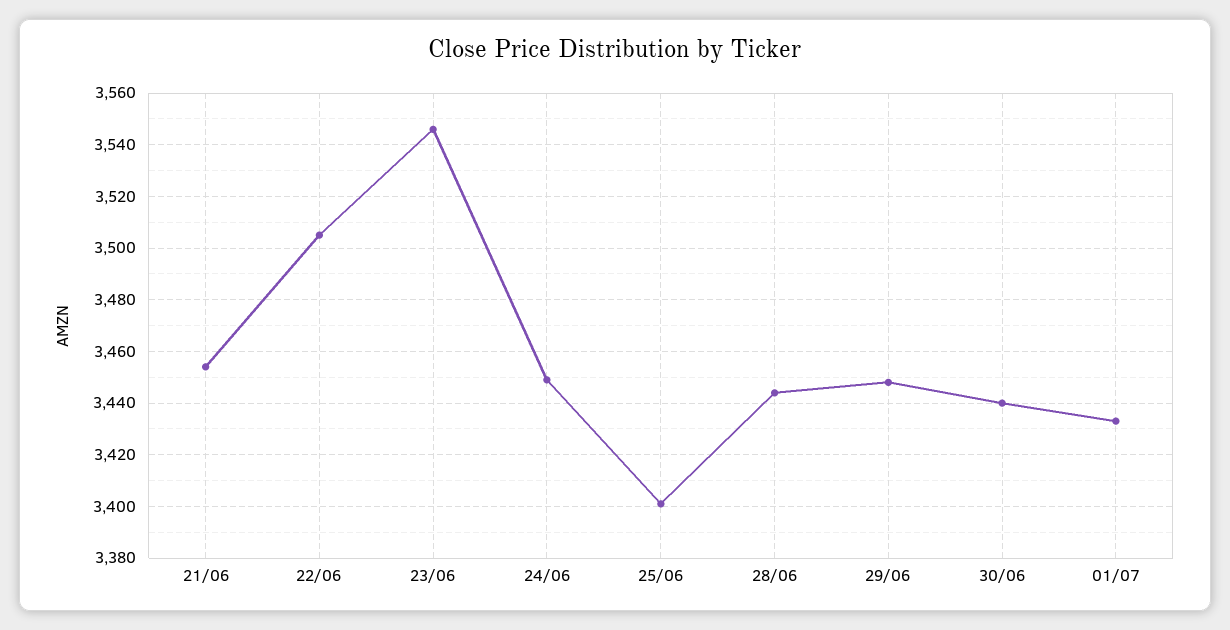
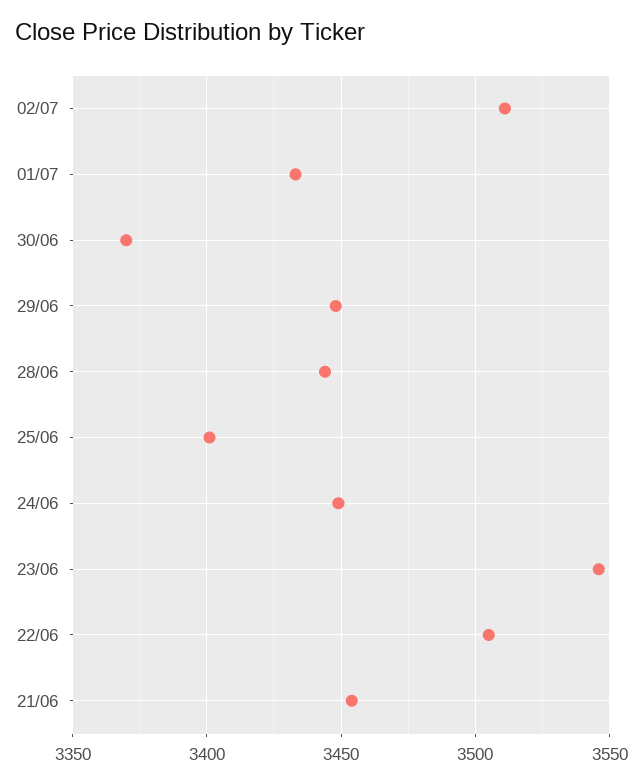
30/06: 3440 -> 3370
02/07: none -> 3510

